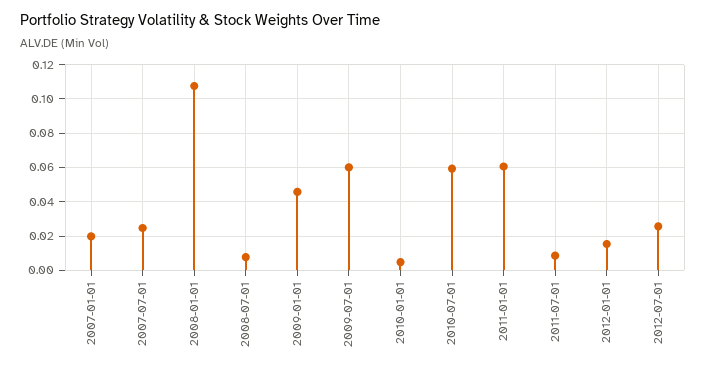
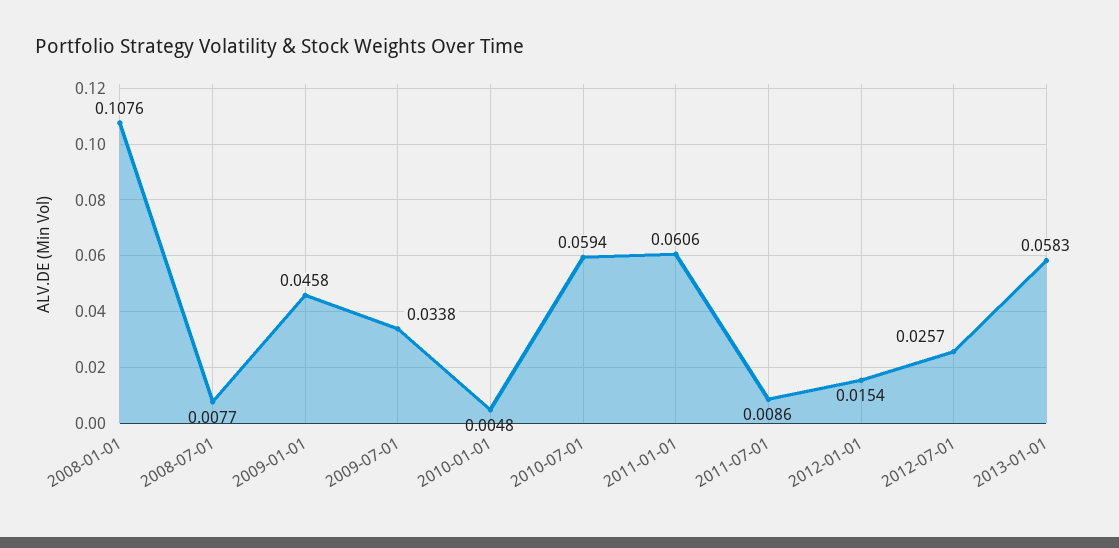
2007-01-01: 0.02 -> none
2007-07-01: 0.025 -> none
2009-07-01: 0.06 -> 0.0338
2013-01-01: none -> 0.0583

